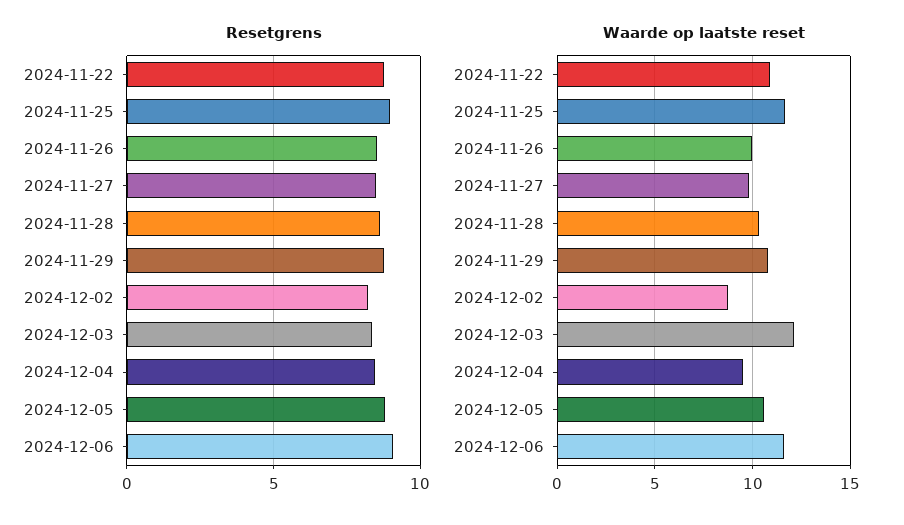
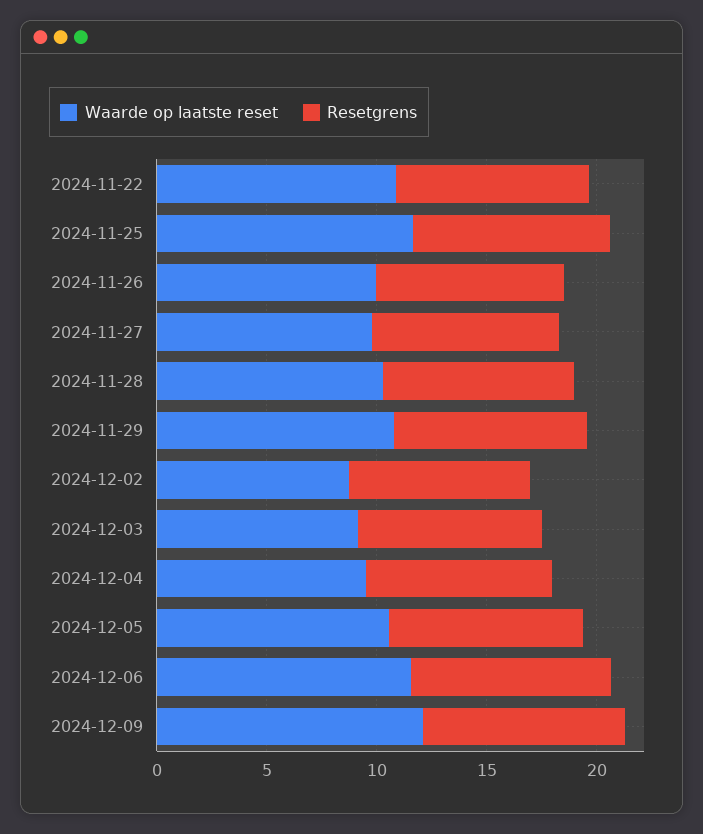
Waarde op laatste reset, 2024-12-03: 12 -> 9
Waarde op laatste reset, 2024-12-09: none -> 12
Resetgrens, 2024-12-09: none -> 9

